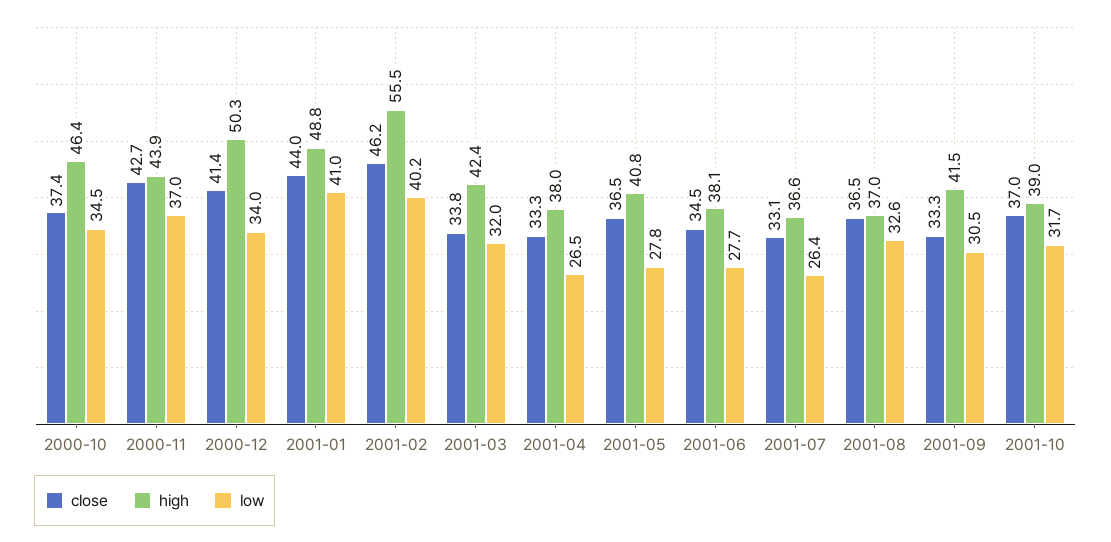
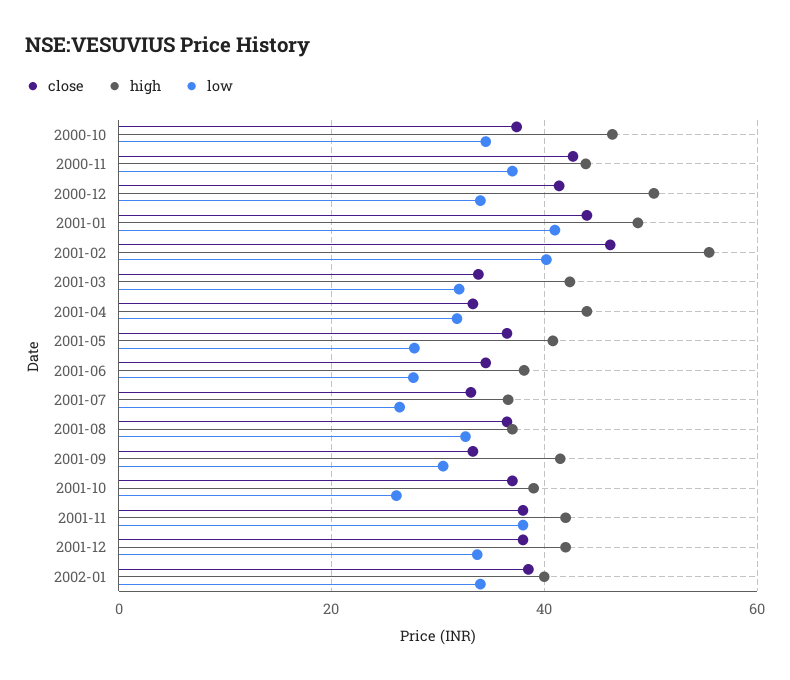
high, 2001-04: 38 -> 44
low, 2001-04: 26.5 -> 32
low, 2001-10: 31.7 -> 26
close, 2001-11: none -> 38
high, 2001-11: none -> 42
low, 2001-11: none -> 38
close, 2001-12: none -> 38
high, 2001-12: none -> 42
low, 2001-12: none -> 34
close, 2002-01: none -> 38
high, 2002-01: none -> 40
low, 2002-01: none -> 34

